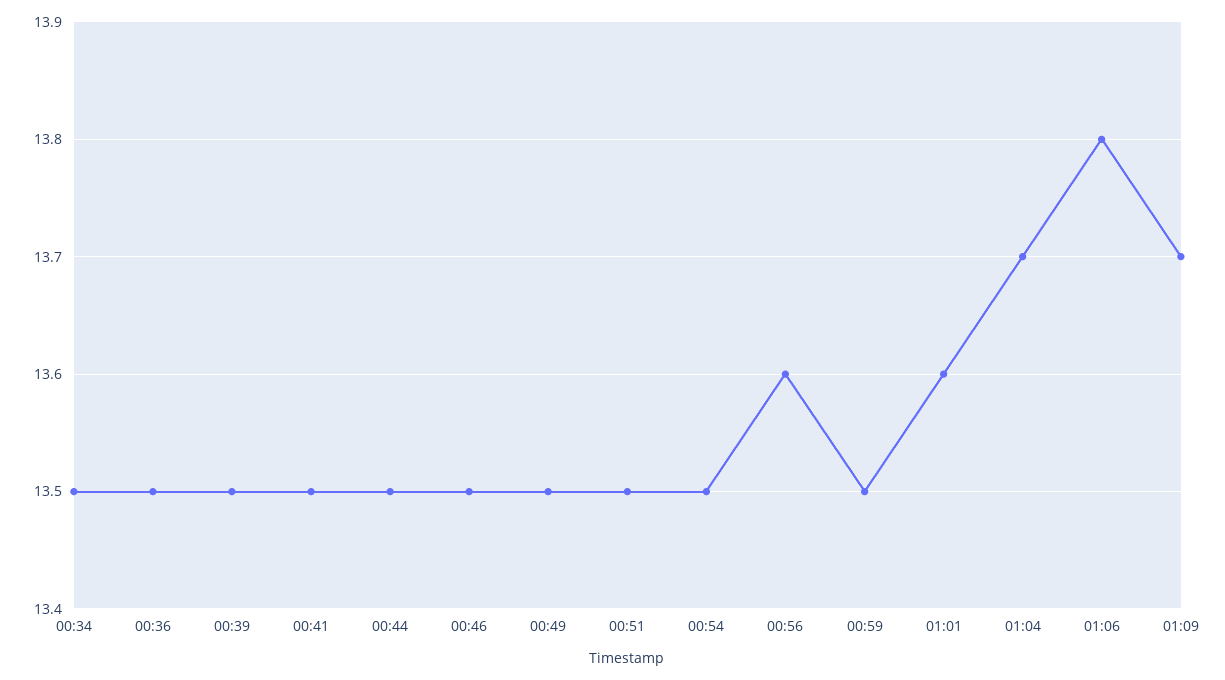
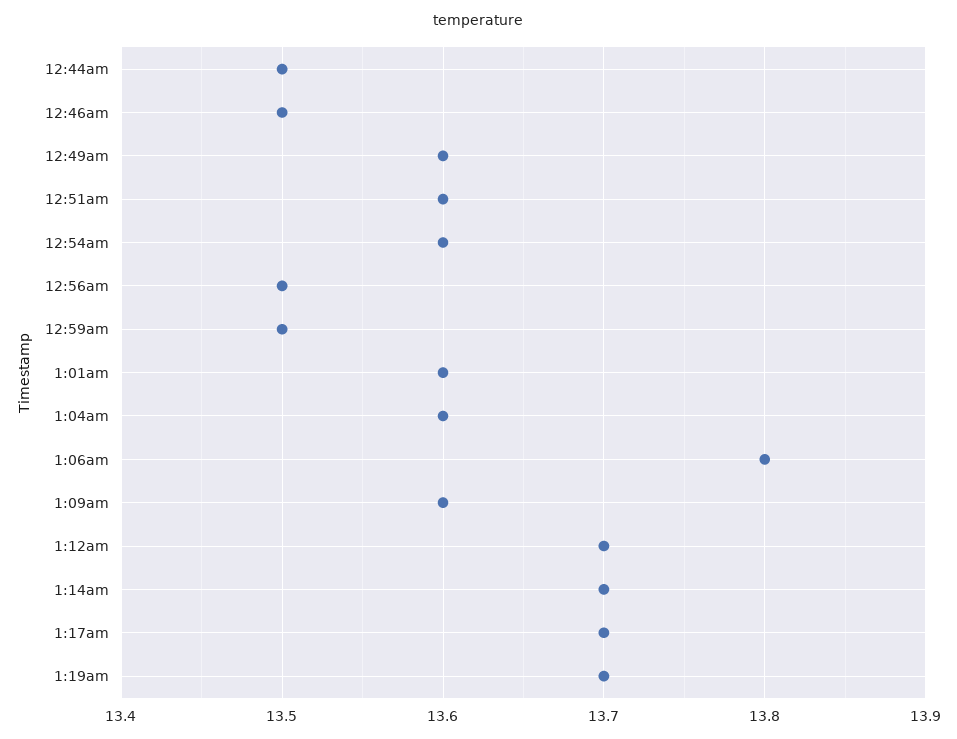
00:34: 13.5 -> none
00:36: 13.5 -> none
00:39: 13.5 -> none
00:41: 13.5 -> none
00:49: 13.5 -> 13.6
00:51: 13.5 -> 13.6
00:54: 13.5 -> 13.6
00:56: 13.6 -> 13.5
01:04: 13.7 -> 13.6
01:09: 13.7 -> 13.6
1:12am: none -> 13.7
1:14am: none -> 13.7
1:17am: none -> 13.7
1:19am: none -> 13.7

